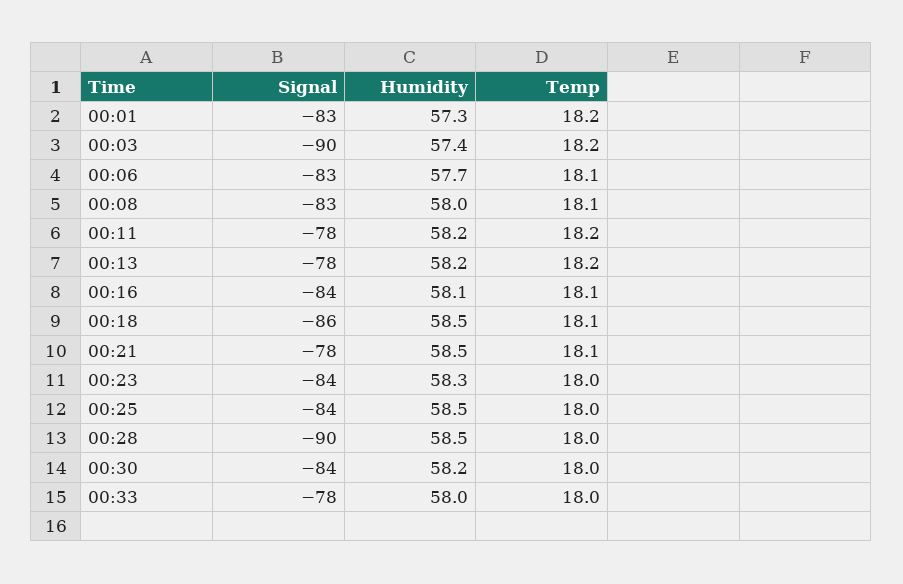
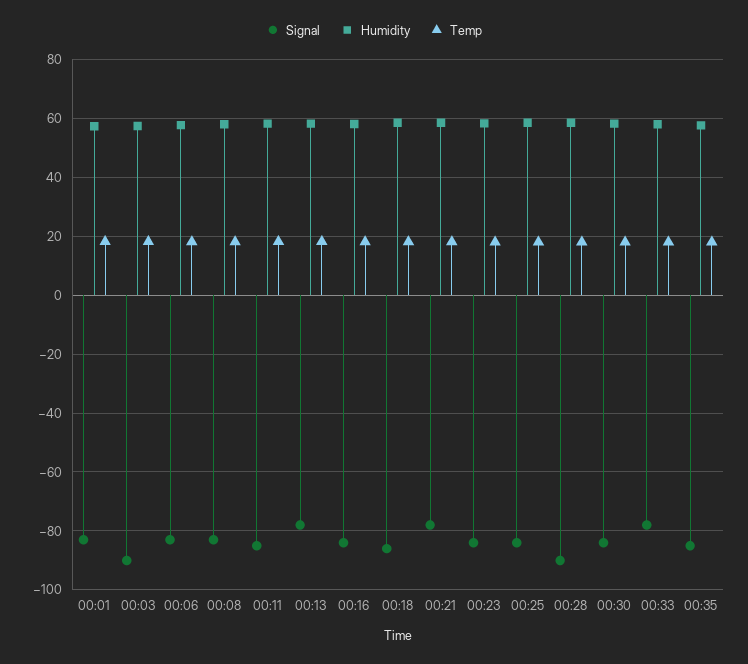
Signal, 00:11: -78 -> -85
Signal, 00:35: none -> -85
Humidity, 00:35: none -> 57.5
Temp, 00:35: none -> 17.5

